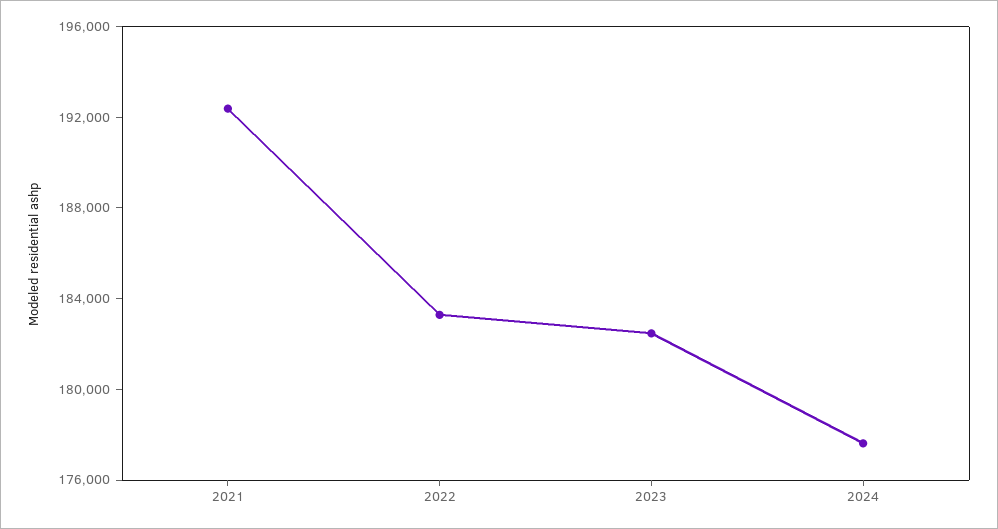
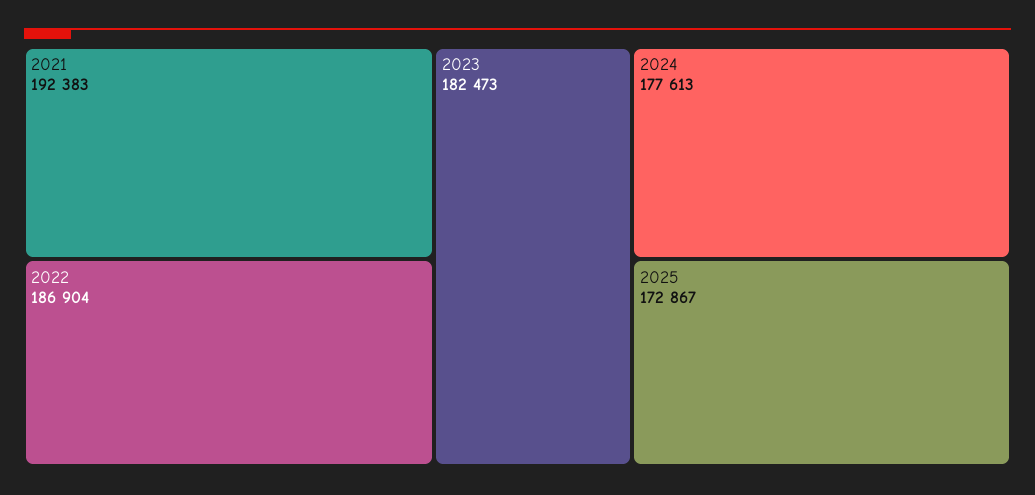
2022: 183000 -> 186904
2025: none -> 172867

